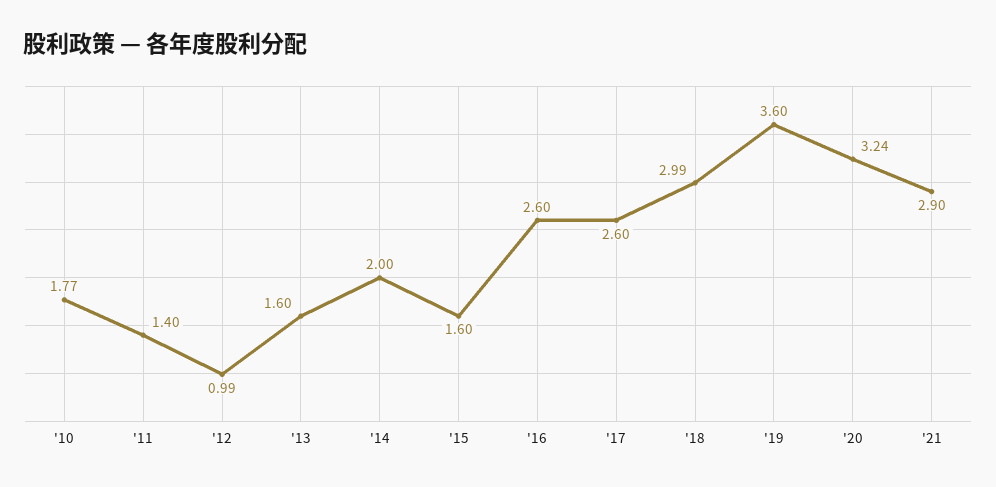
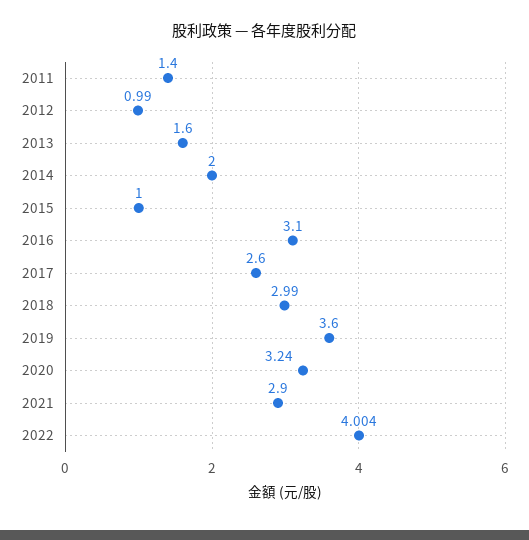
'10: 1.77 -> none
'15: 1.6 -> 1
'16: 2.6 -> 3.1
2022: none -> 4.004

